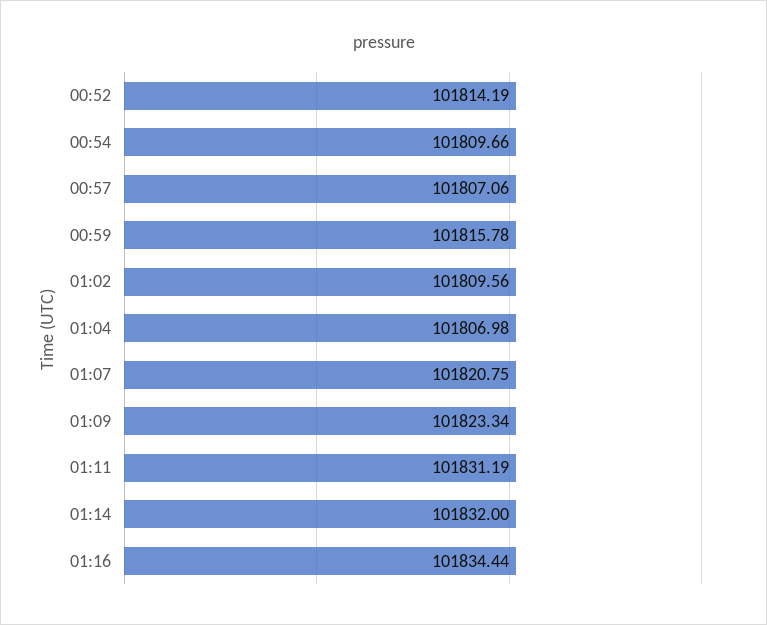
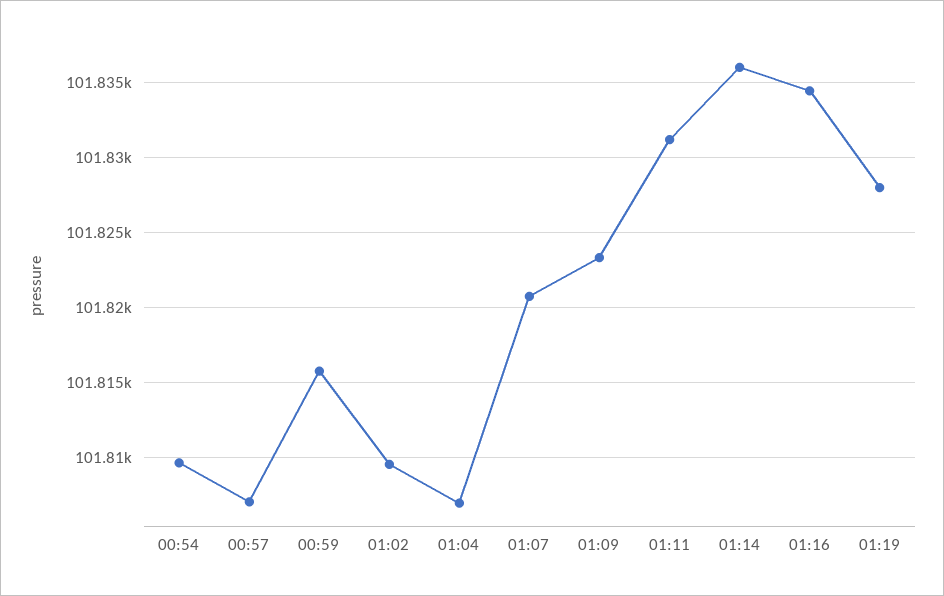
00:52: 101814.19 -> none
01:14: 101832 -> 101836
01:19: none -> 101828

